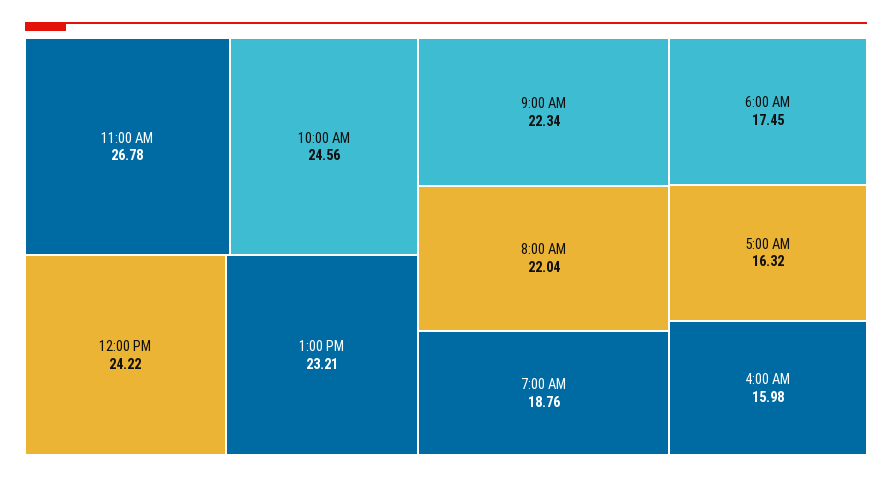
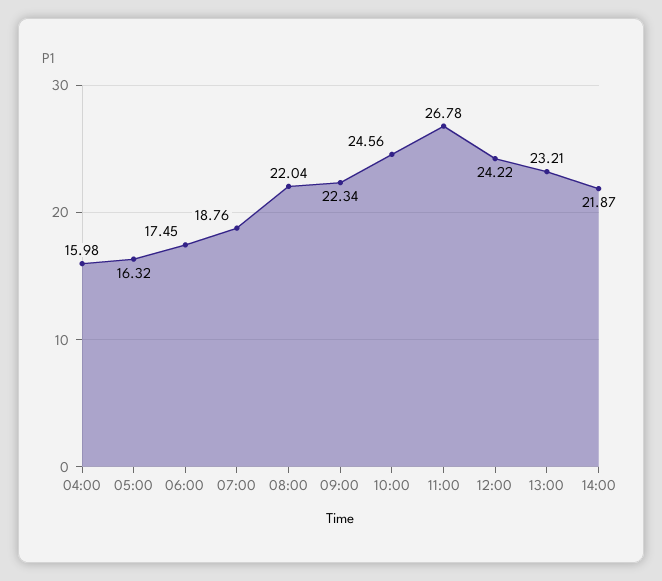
14:00: none -> 21.87

